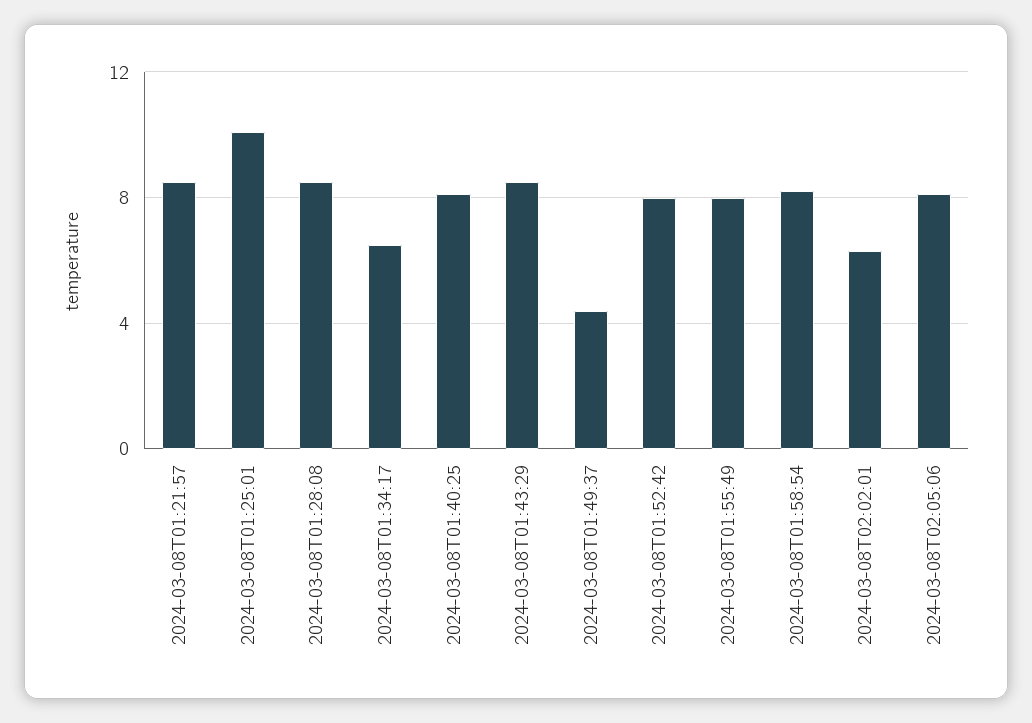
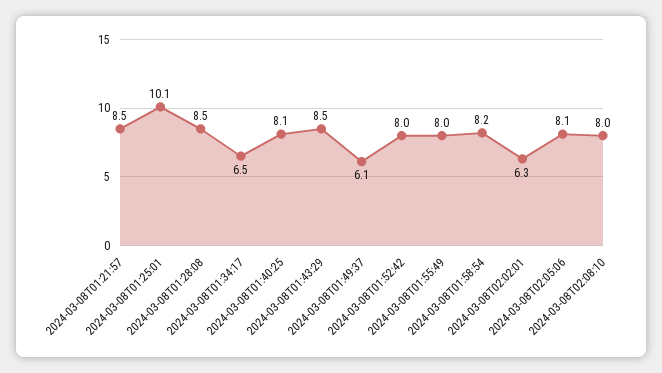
2024-03-08T01:49:37: 4.5 -> 6.1
2024-03-08T02:08:10: none -> 8

